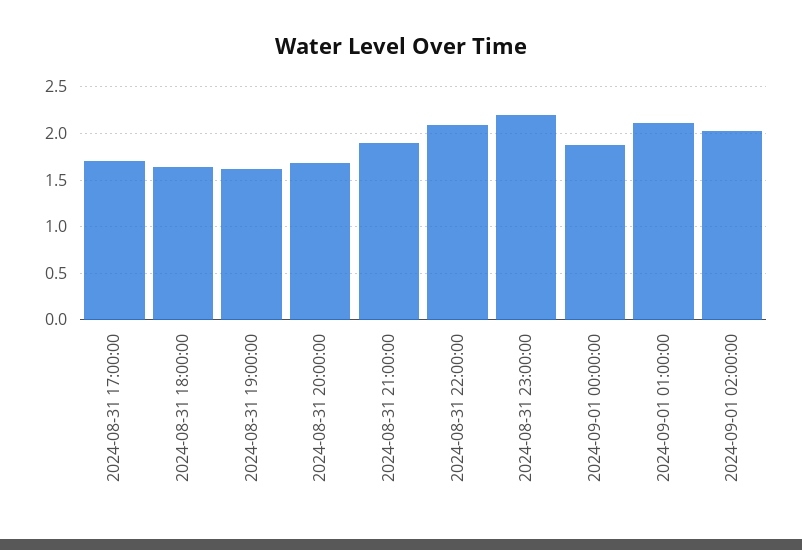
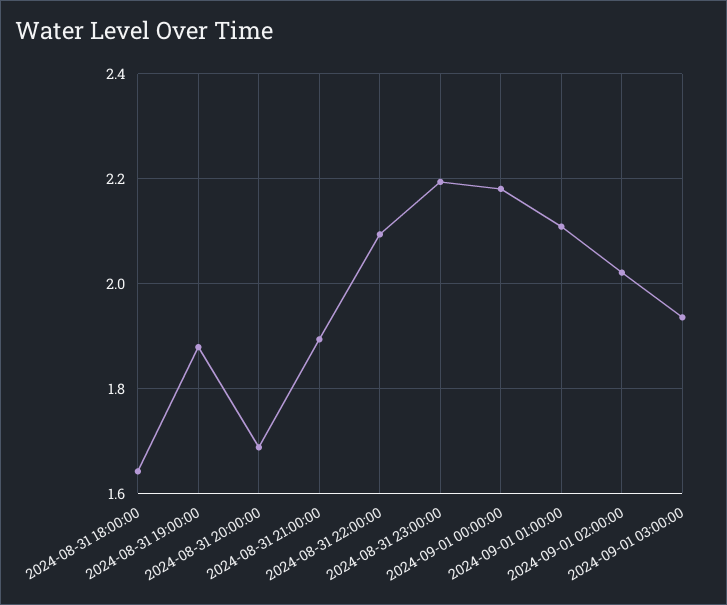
2024-08-31 17:00:00: 1.7 -> none
2024-08-31 19:00:00: 1.6 -> 1.88
2024-09-01 00:00:00: 1.9 -> 2.18
2024-09-01 03:00:00: none -> 1.94

